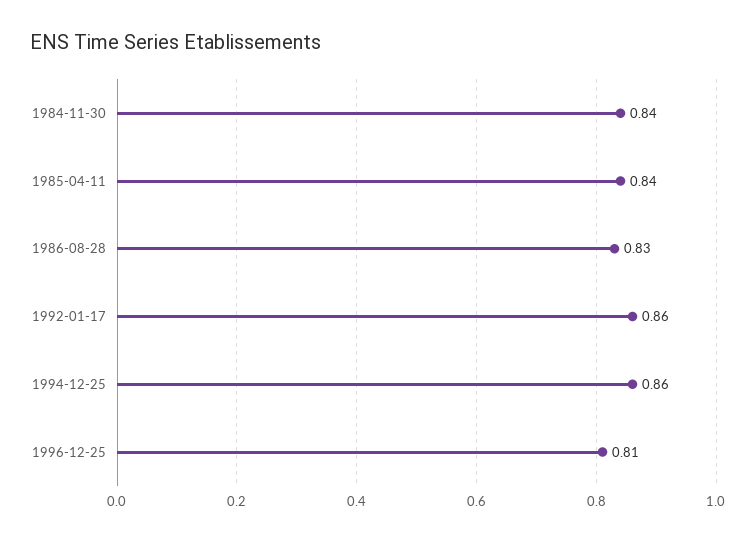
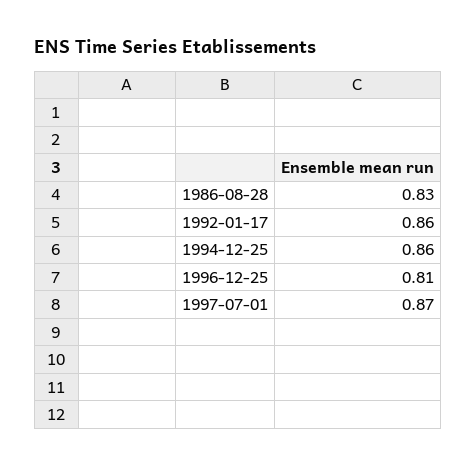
1984-11-30: 0.84 -> none
1985-04-11: 0.84 -> none
1997-07-01: none -> 0.87

